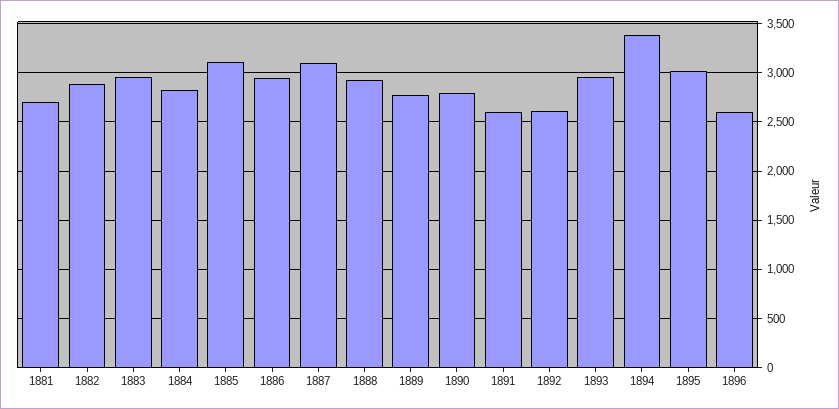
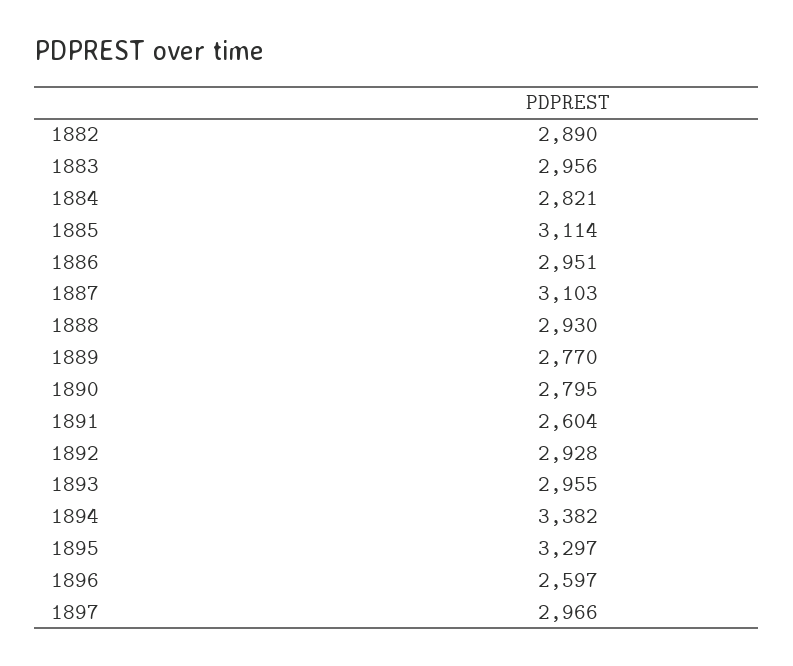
1881: 2700 -> none
1892: 2600 -> 2928
1895: 3000 -> 3297
1897: none -> 2966

